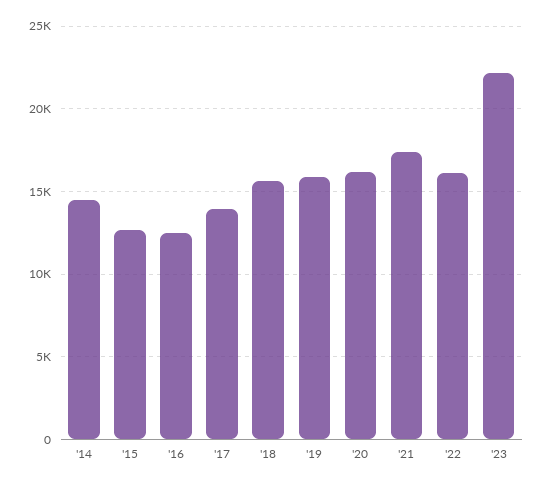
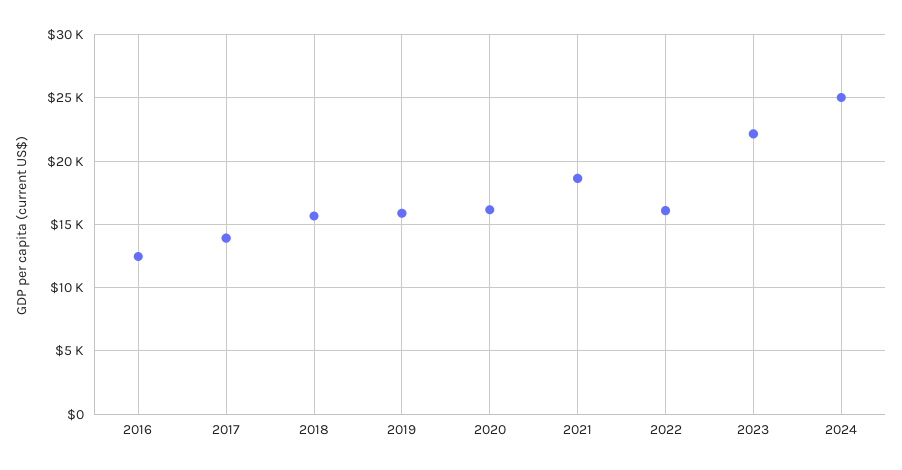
'14: 14500 -> none
'15: 12500 -> none
'21: 17500 -> 18500
2024: none -> 25000

